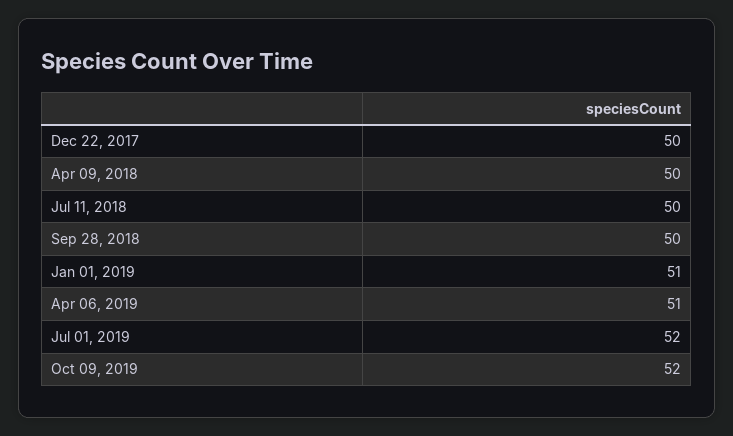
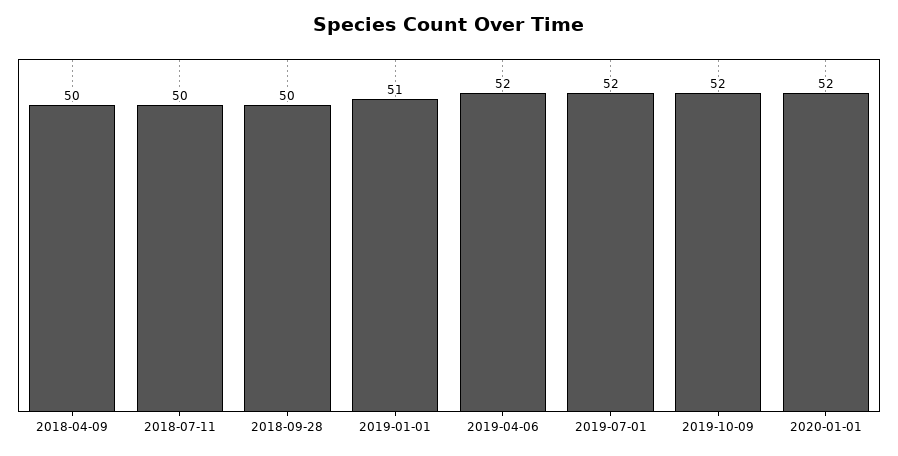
Dec 22, 2017: 50 -> none
Apr 06, 2019: 51 -> 52
2020-01-01: none -> 52

